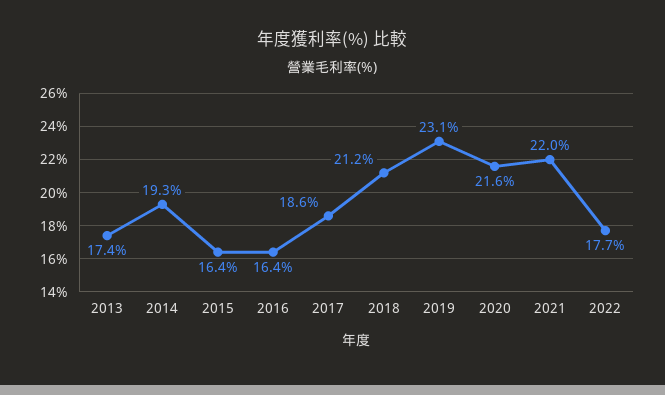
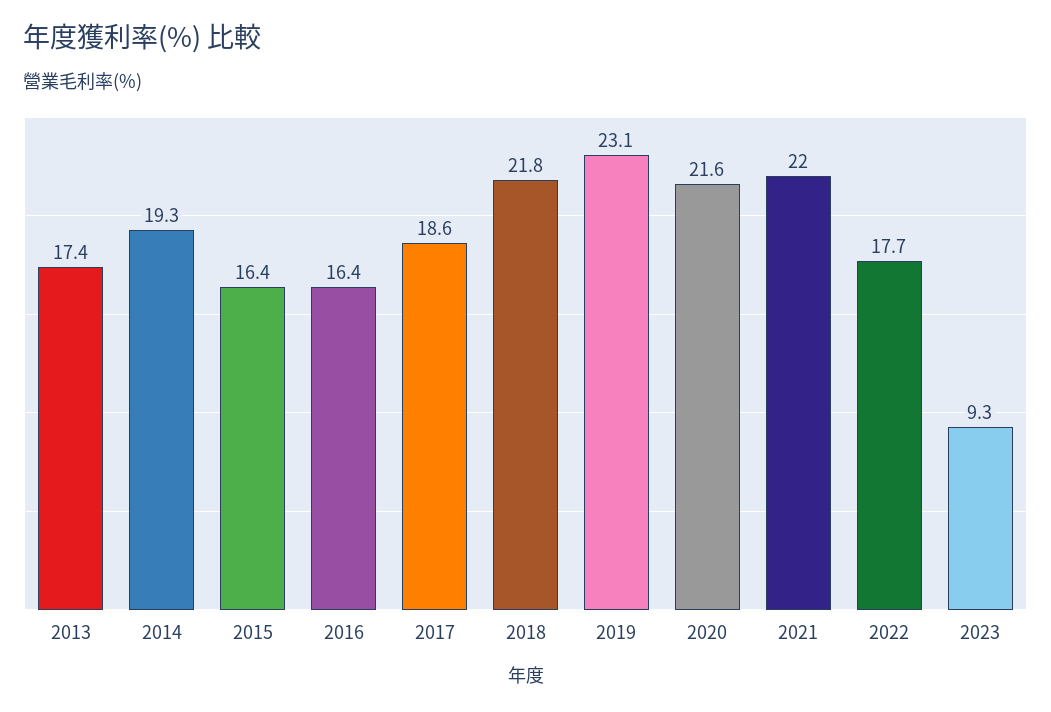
2018: 21.2 -> 21.8
2023: none -> 9.3

